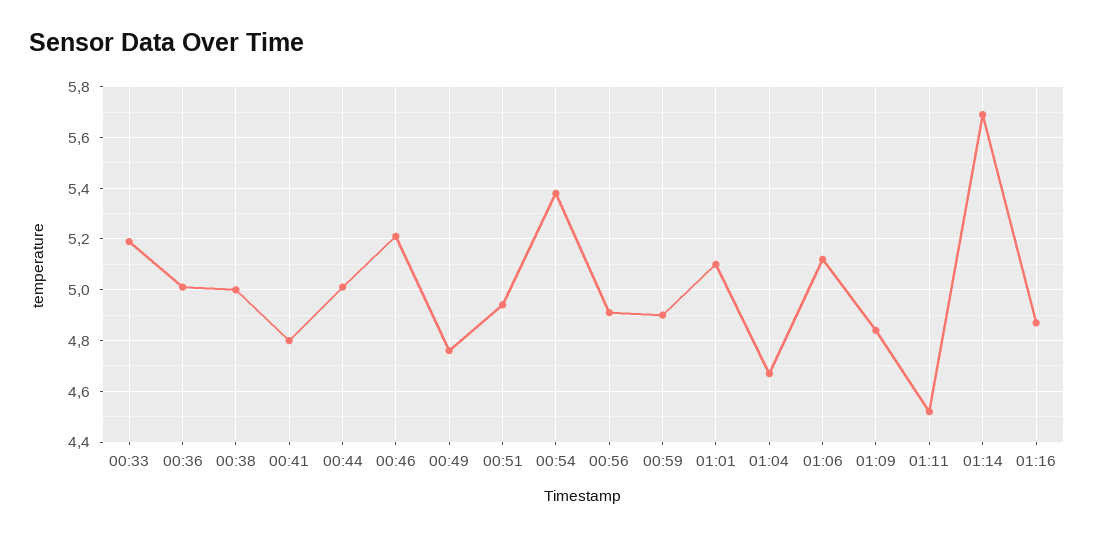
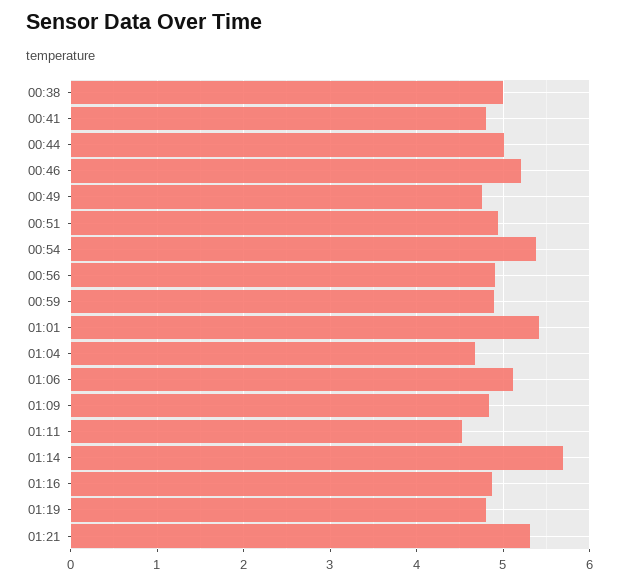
00:33: 5.2 -> none
00:36: 5 -> none
01:01: 5.1 -> 5.4
01:19: none -> 4.8
01:21: none -> 5.3

